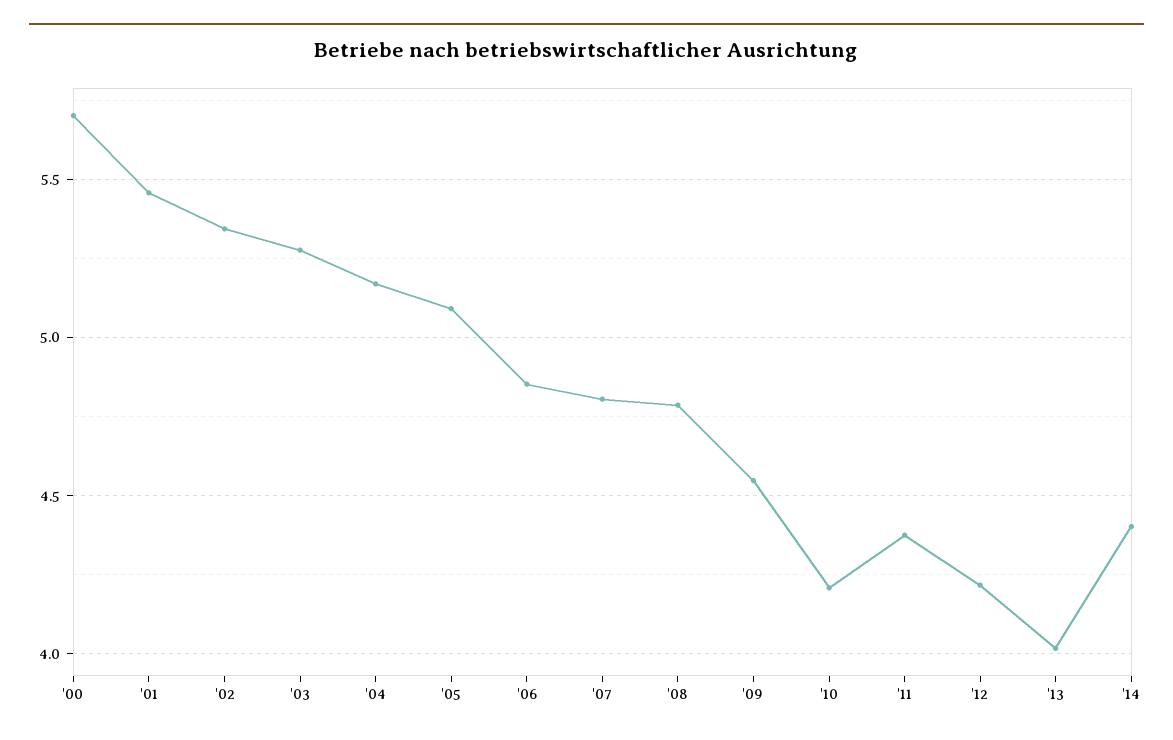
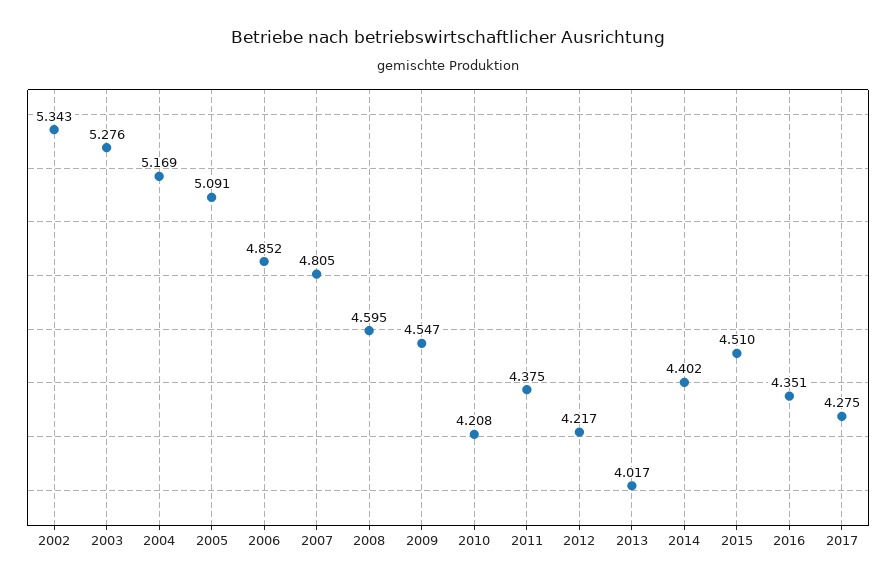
'00: 5.7 -> none
'01: 5.45 -> none
'08: 4.8 -> 4.595
2015: none -> 4.51
2016: none -> 4.351
2017: none -> 4.275

